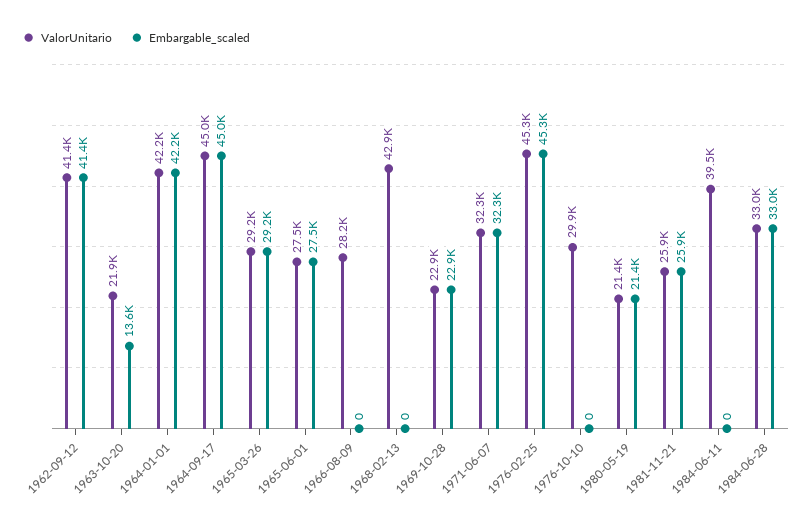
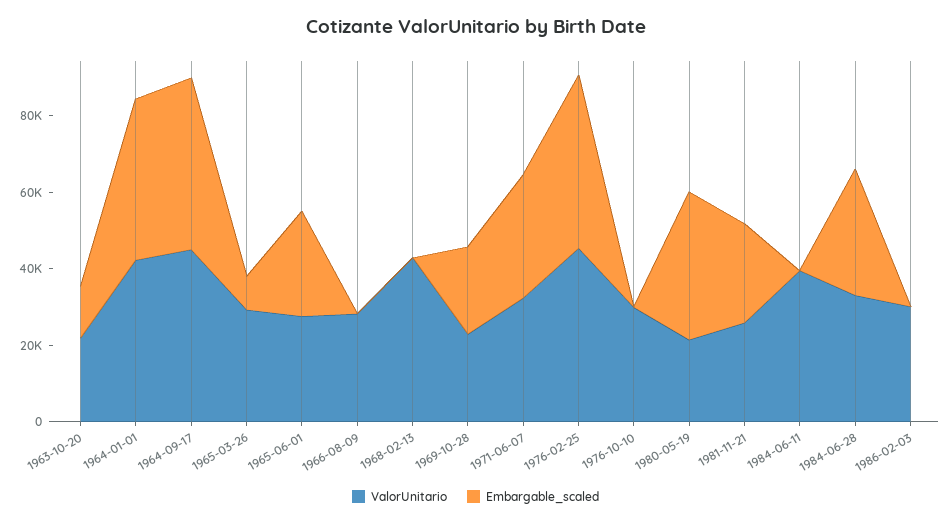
ValorUnitario, 1962-09-12: 41400 -> none
Embargable_scaled, 1962-09-12: 41400 -> none
Embargable_scaled, 1965-03-26: 29200 -> 10000
Embargable_scaled, 1980-05-19: 21400 -> 40000
ValorUnitario, 1986-02-03: none -> 30000
Embargable_scaled, 1986-02-03: none -> 0

